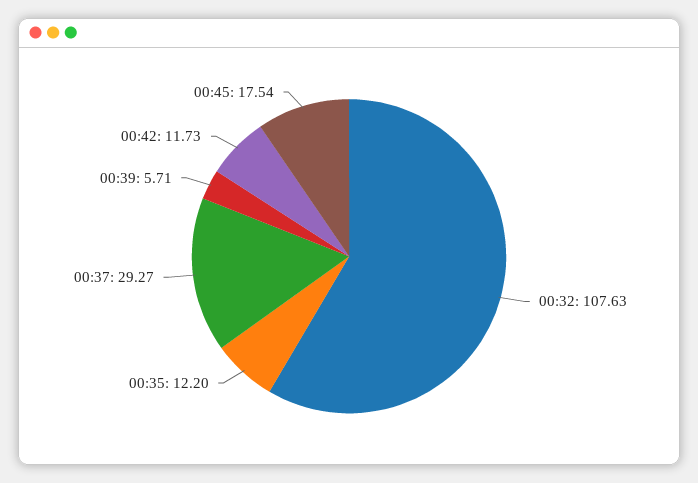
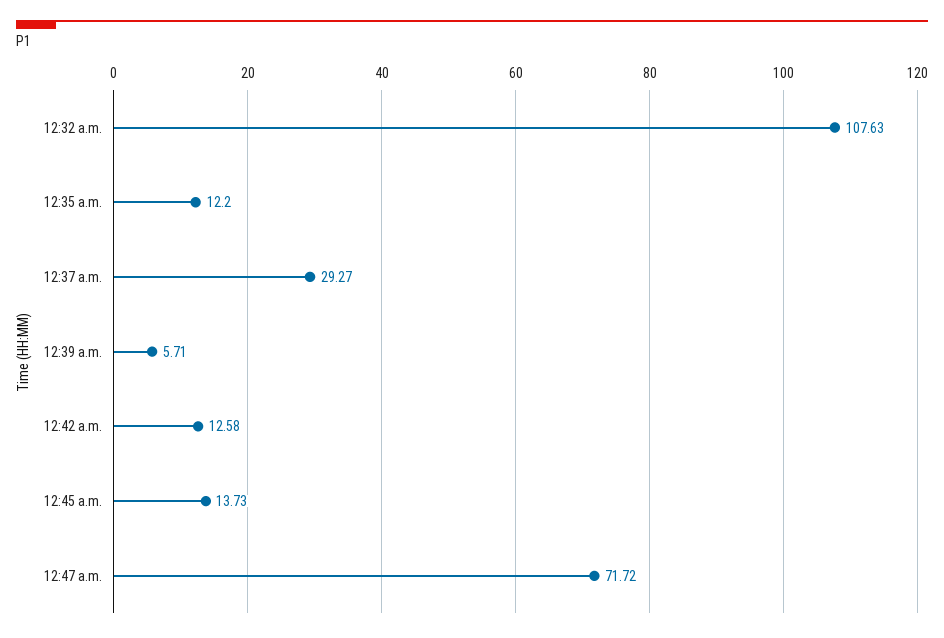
00:42: 11.73 -> 12.58
00:45: 17.54 -> 13.73
12:47 a.m.: none -> 71.72

